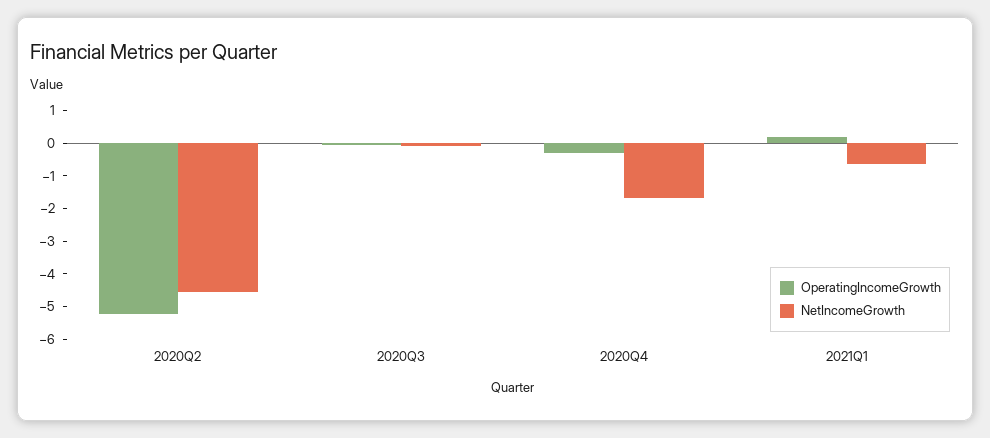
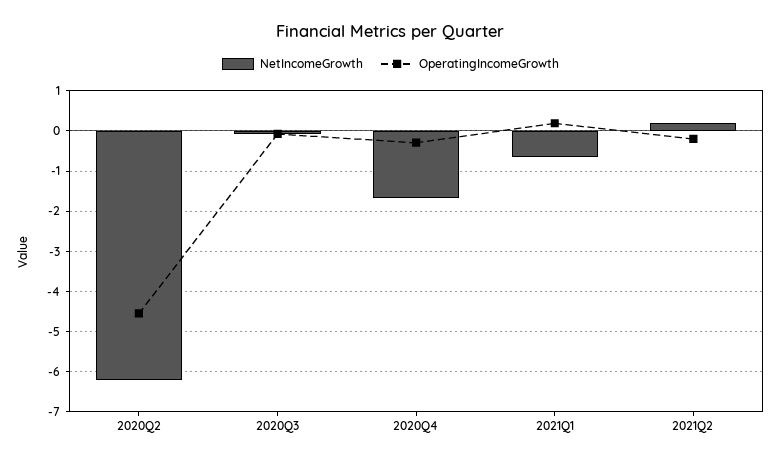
OperatingIncomeGrowth, 2020Q2: -5.25 -> -4.6
NetIncomeGrowth, 2020Q2: -4.5 -> -6.2
NetIncomeGrowth, 2021Q2: none -> 0.2
OperatingIncomeGrowth, 2021Q2: none -> -0.2

